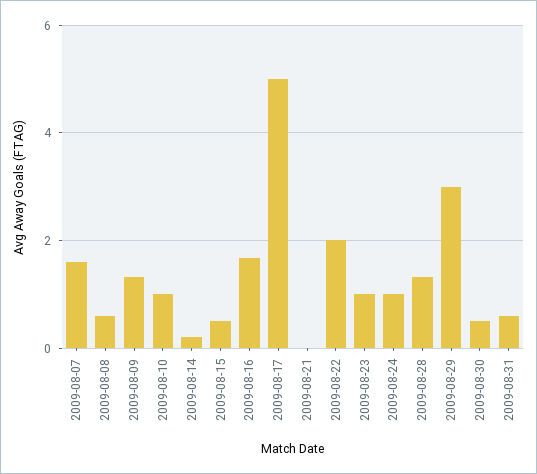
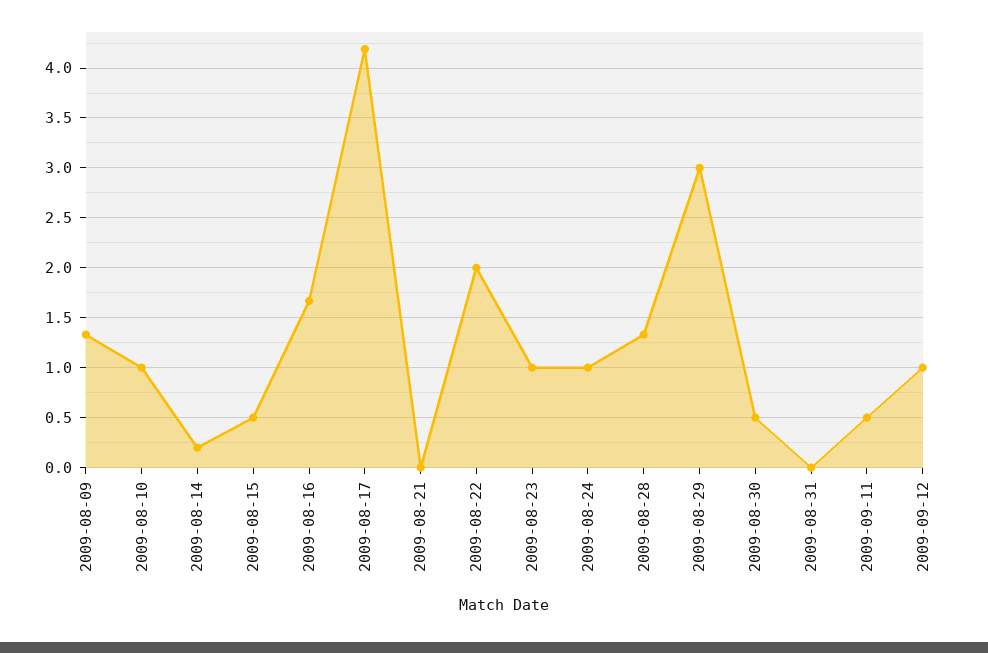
2009-08-07: 1.6 -> none
2009-08-08: 0.6 -> none
2009-08-17: 5 -> 4.2
2009-08-31: 0.6 -> 0
2009-09-11: none -> 0.5
2009-09-12: none -> 1

